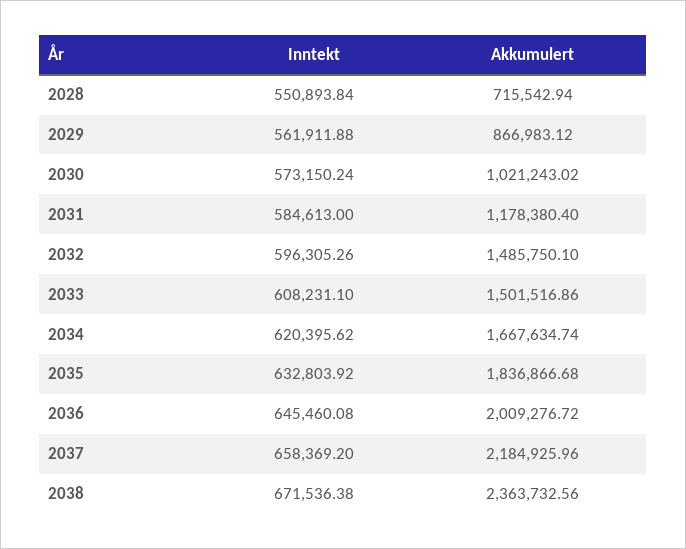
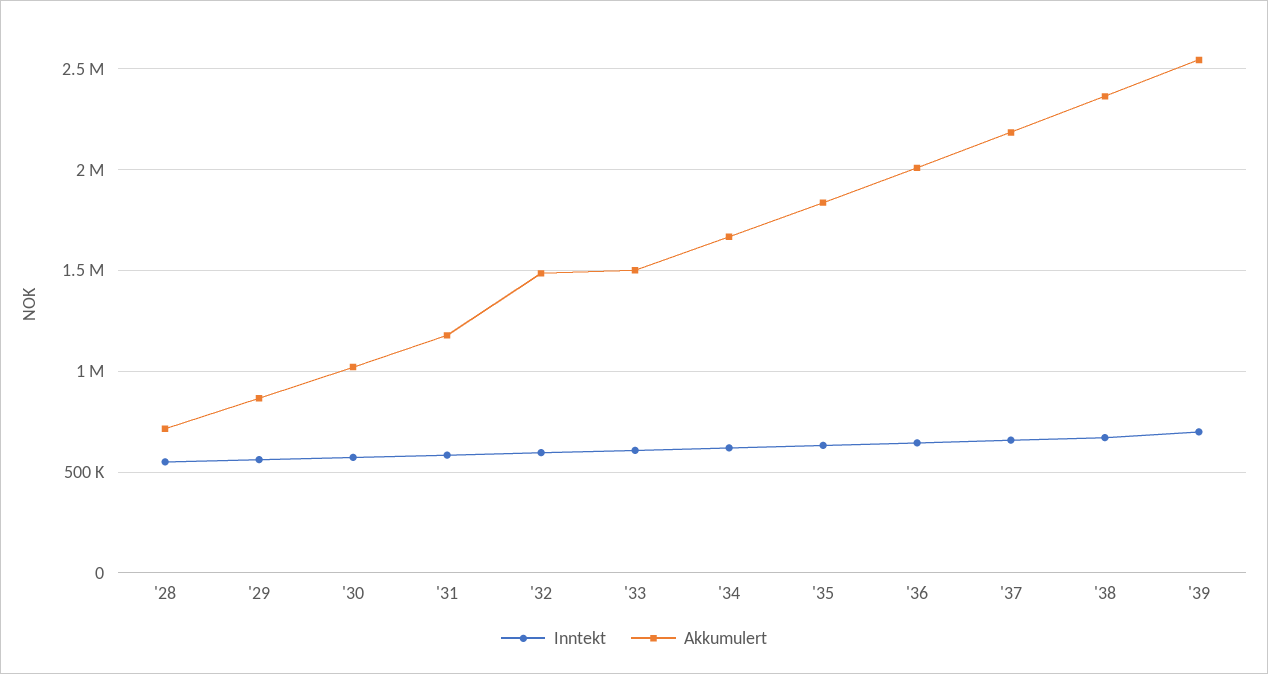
Inntekt, '39: none -> 700000
Akkumulert, '39: none -> 2550000

